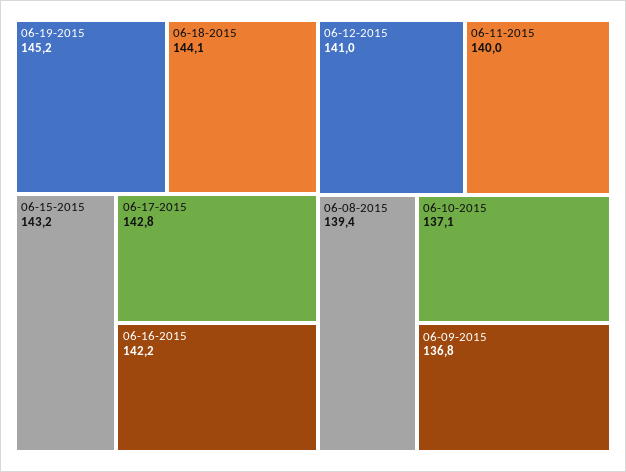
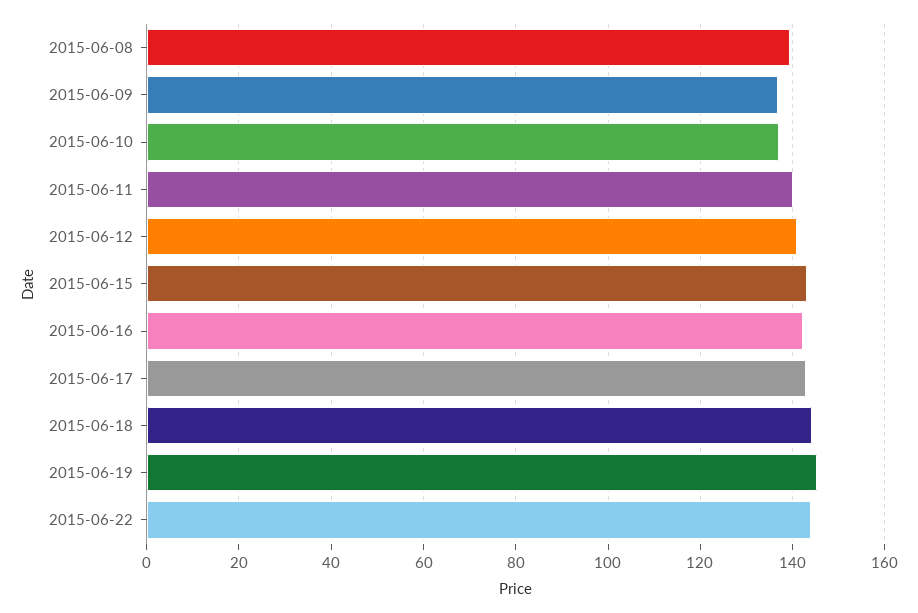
2015-06-22: none -> 144

